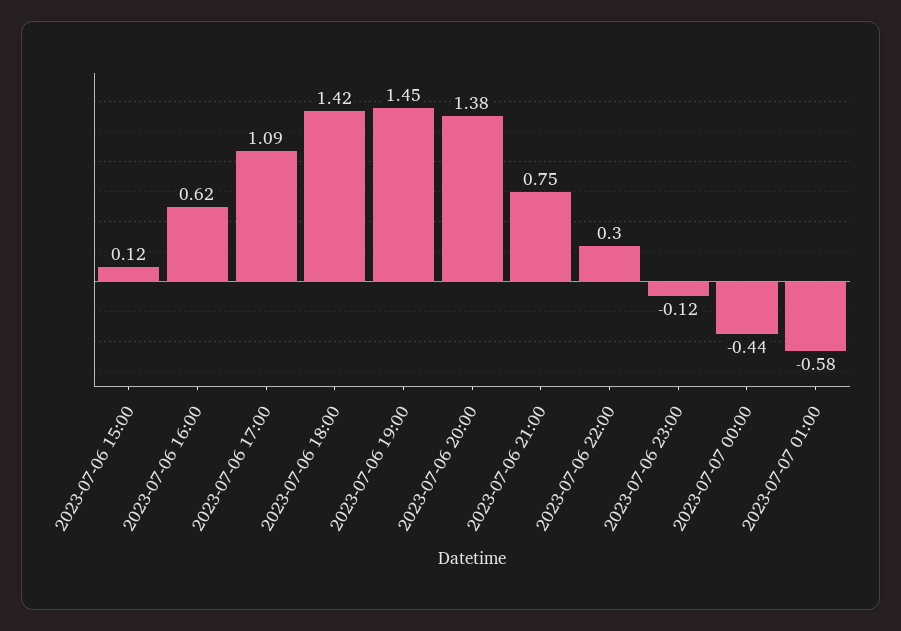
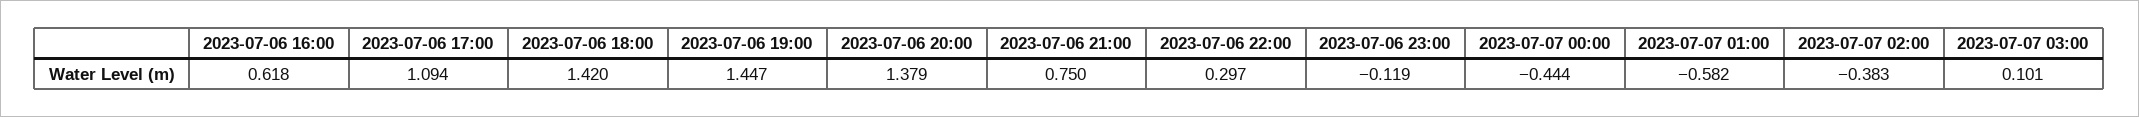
2023-07-06 15:00: 0.12 -> none
2023-07-07 02:00: none -> -0.383
2023-07-07 03:00: none -> 0.101

